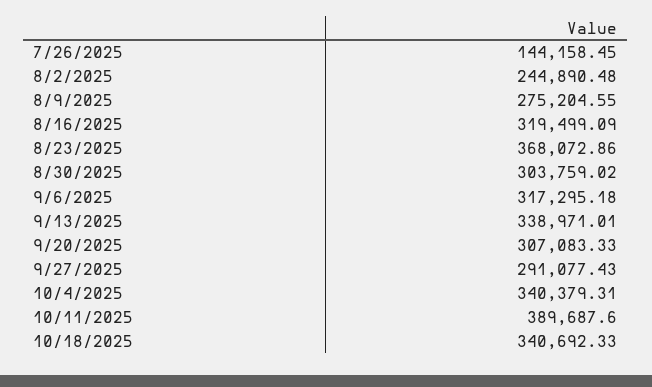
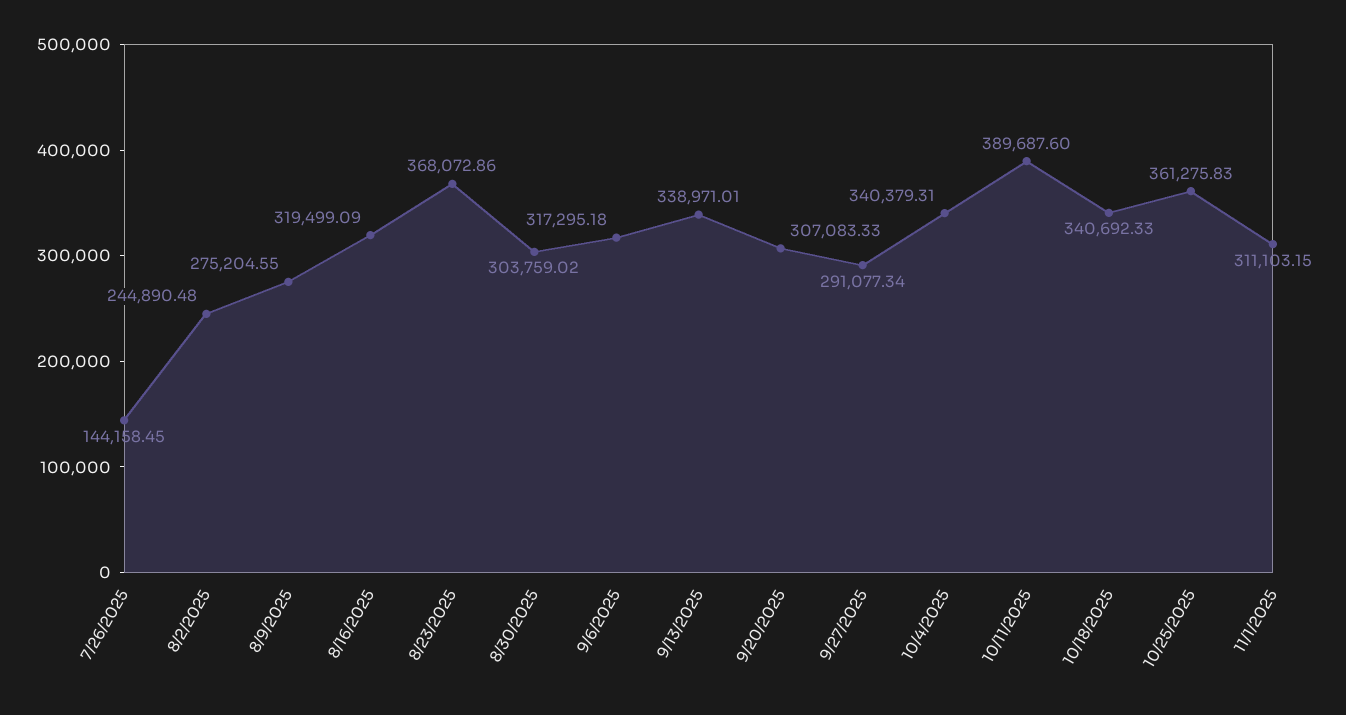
9/27/2025: 291077.43 -> 291077.34
10/25/2025: none -> 361275.83
11/1/2025: none -> 311103.15

